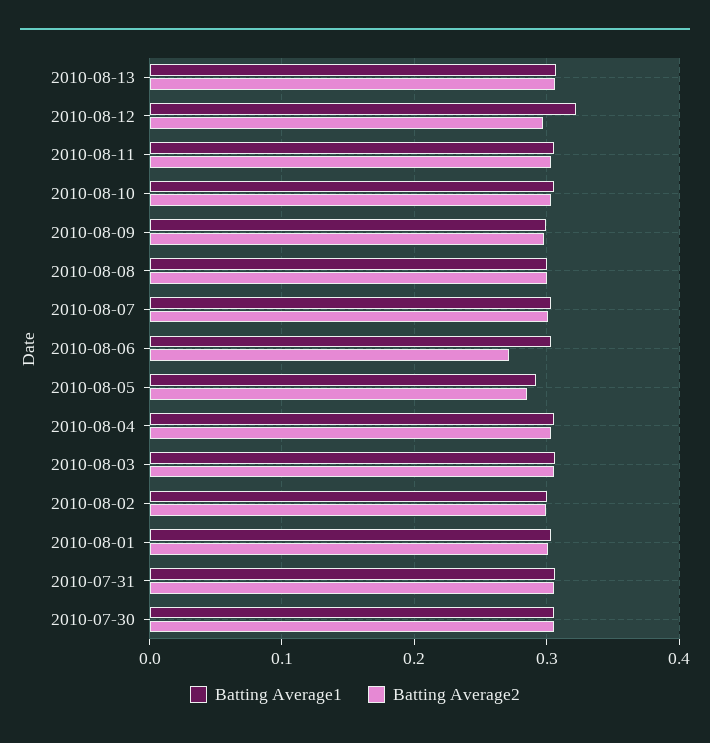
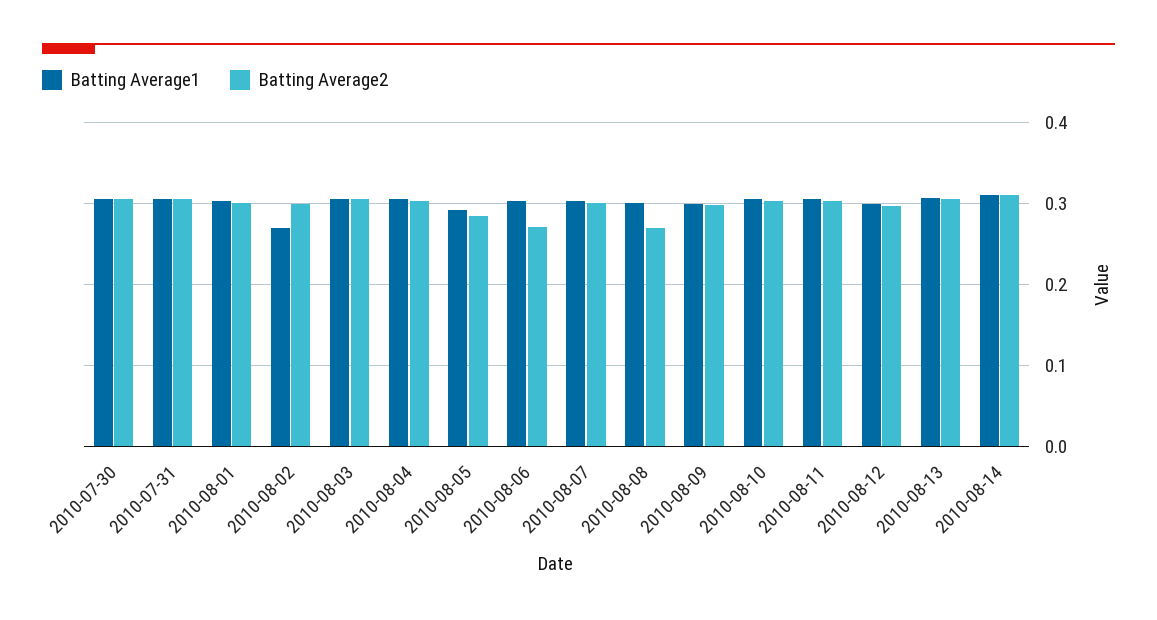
Batting Average1, 2010-08-12: 0.32 -> 0.3
Batting Average2, 2010-08-08: 0.3 -> 0.27
Batting Average1, 2010-08-02: 0.3 -> 0.27
Batting Average1, 2010-08-14: none -> 0.31
Batting Average2, 2010-08-14: none -> 0.31

